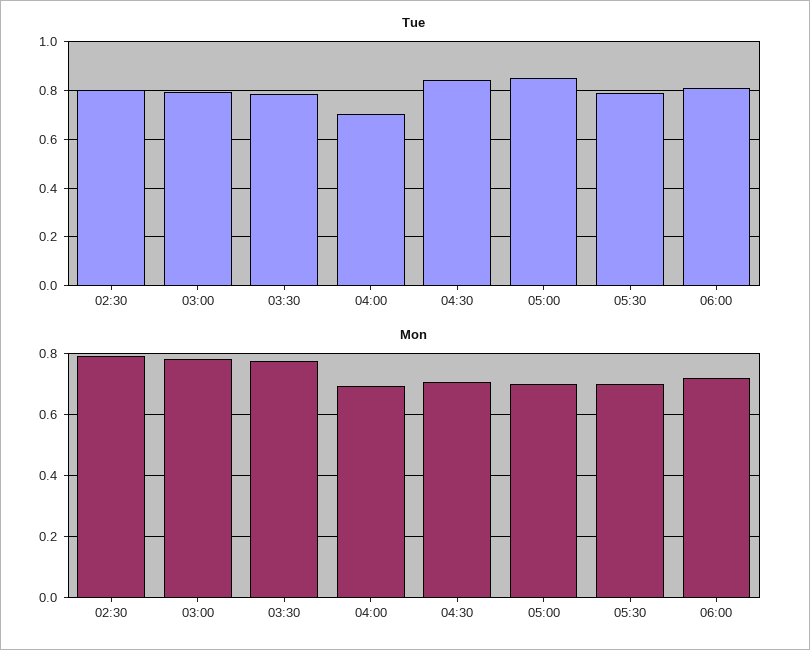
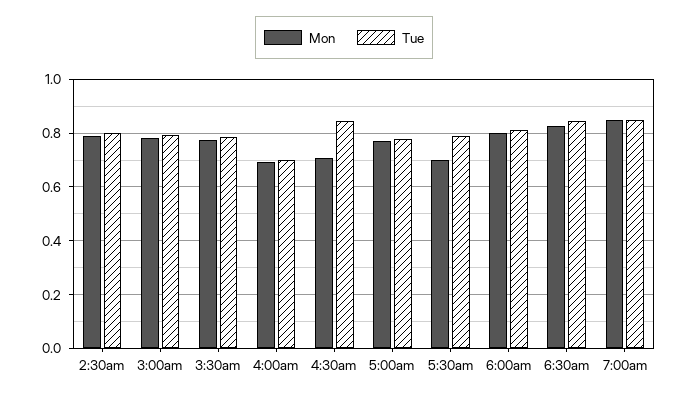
Tue, 05:00: 0.85 -> 0.775
Mon, 05:00: 0.7 -> 0.775
Mon, 06:00: 0.72 -> 0.8
Mon, 6:30am: none -> 0.825
Tue, 6:30am: none -> 0.85
Mon, 7:00am: none -> 0.85
Tue, 7:00am: none -> 0.85

